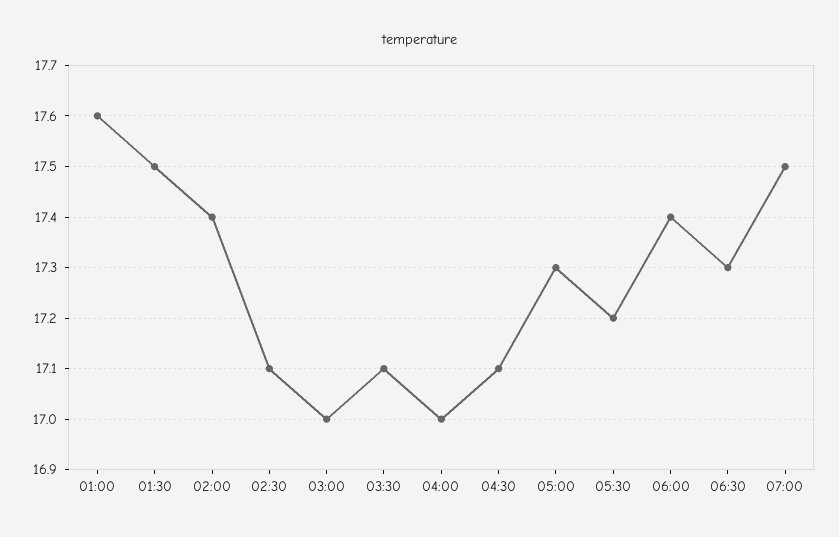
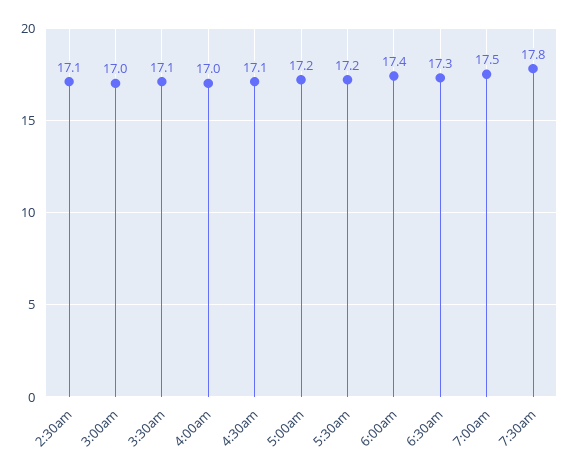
01:00: 17.6 -> none
01:30: 17.5 -> none
02:00: 17.4 -> none
05:00: 17.3 -> 17.2
7:30am: none -> 17.8

